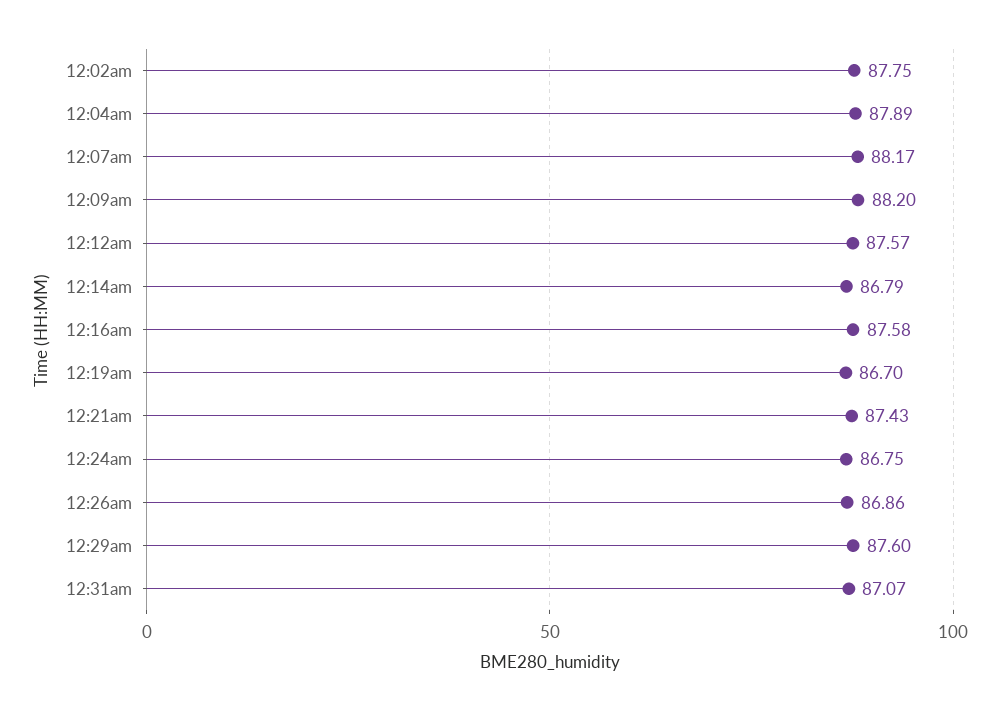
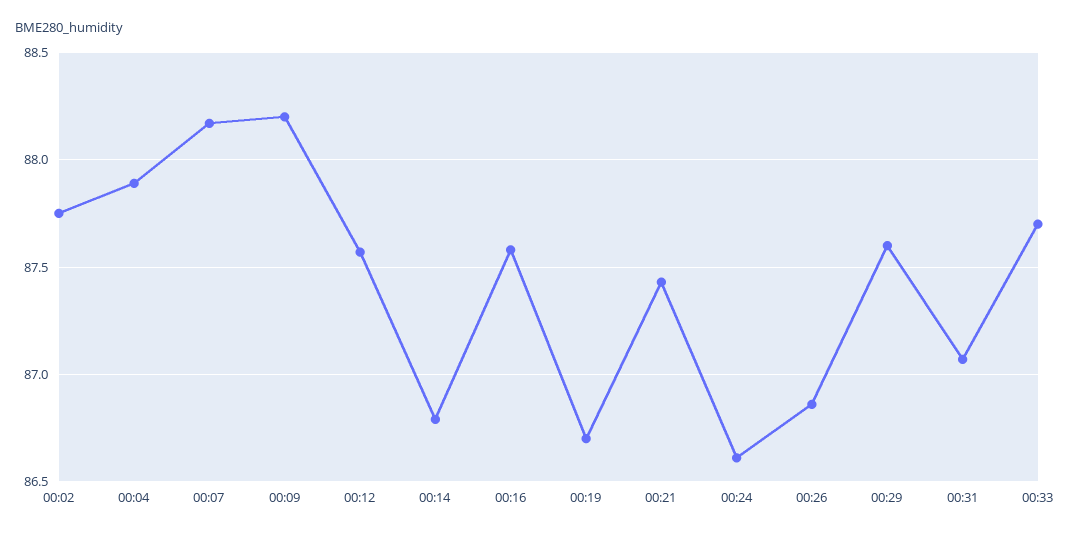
12:24am: 86.75 -> 86.6
00:33: none -> 87.7

